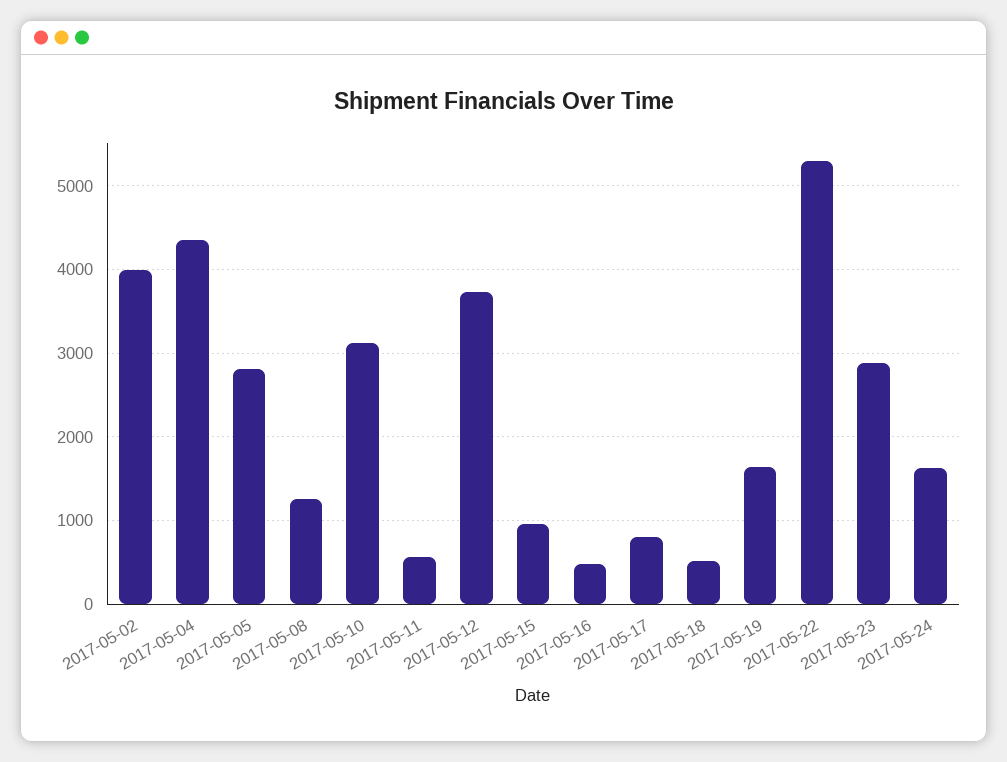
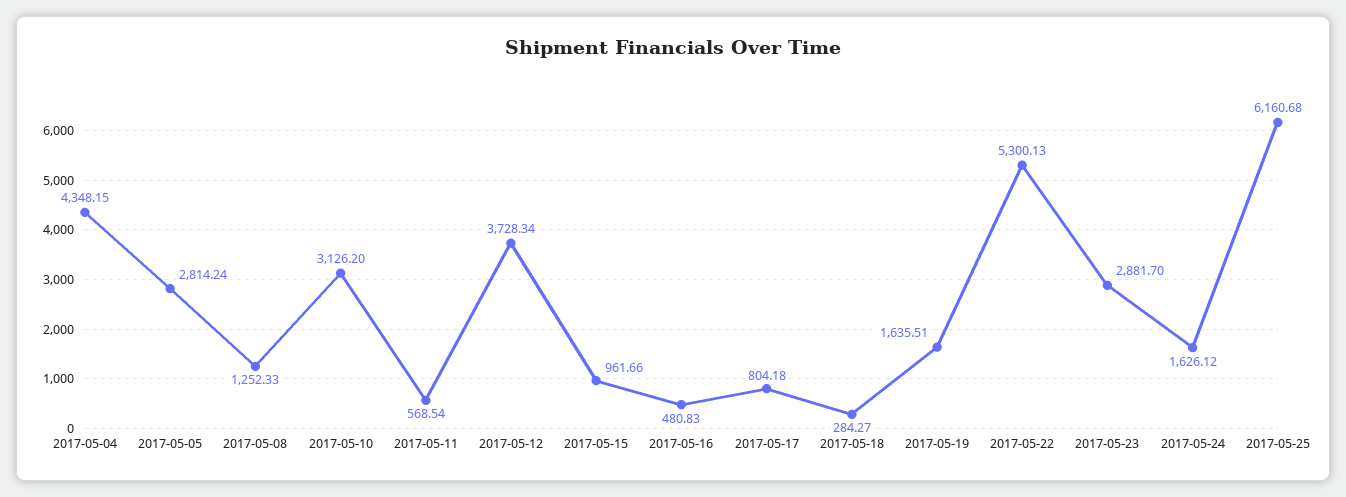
2017-05-02: 4000 -> none
2017-05-18: 500 -> 284.27
2017-05-25: none -> 6160.68

